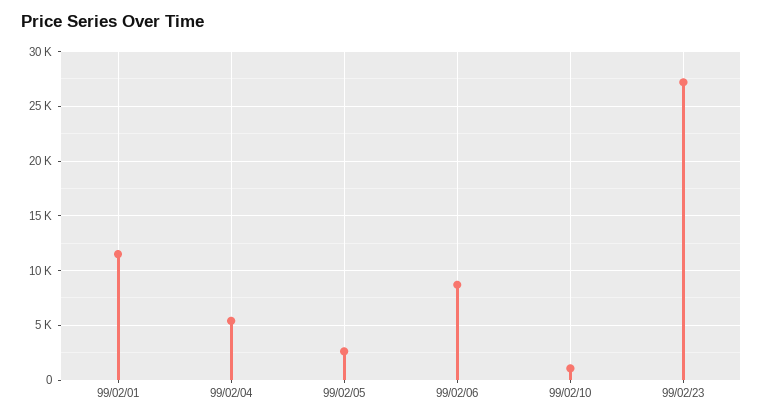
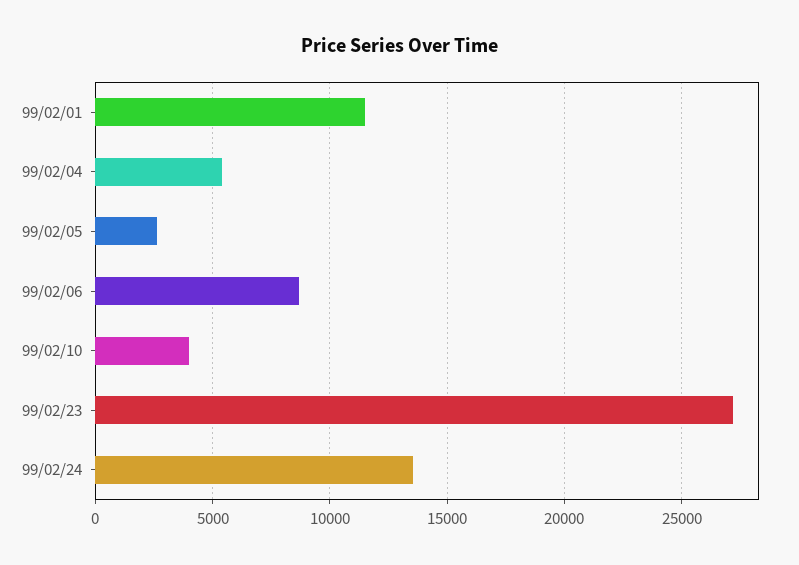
99/02/10: 1000 -> 4000
99/02/24: none -> 13500

